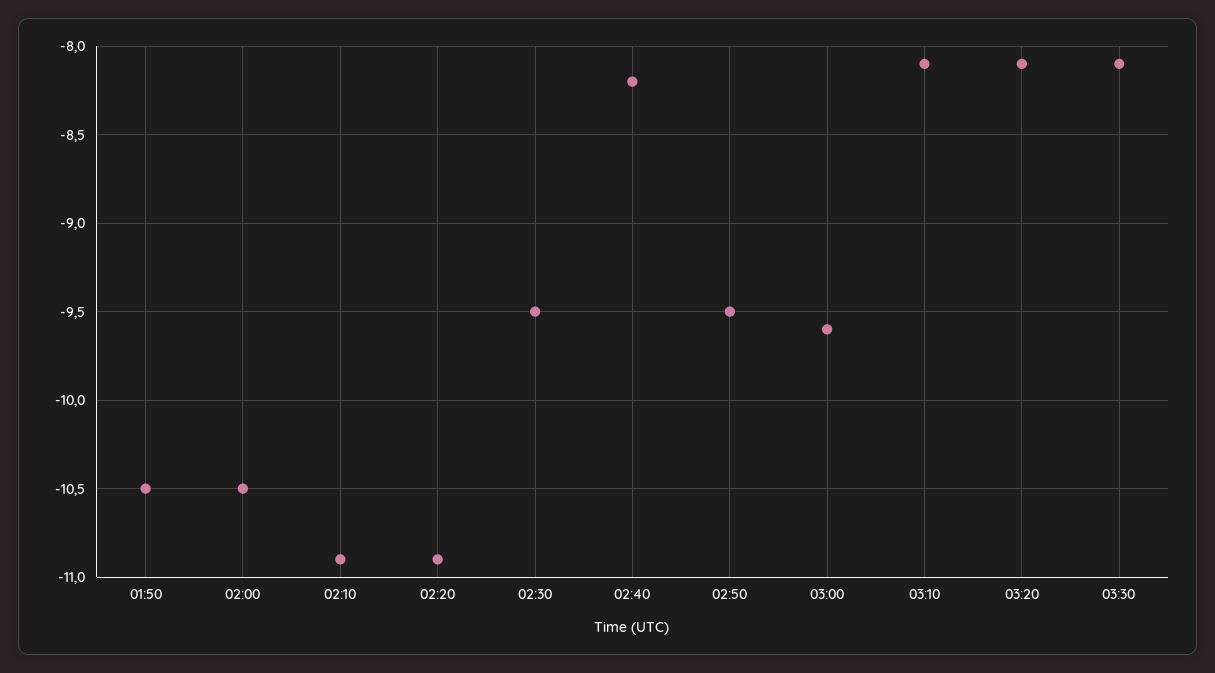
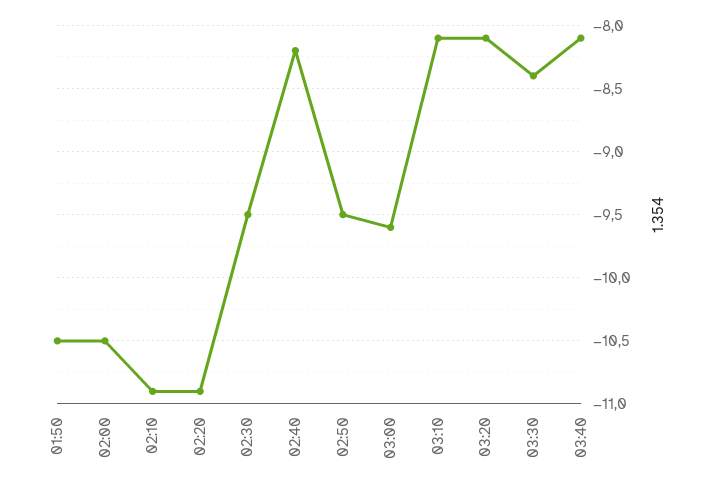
03:30: -8.1 -> -8.4
03:40: none -> -8.1

